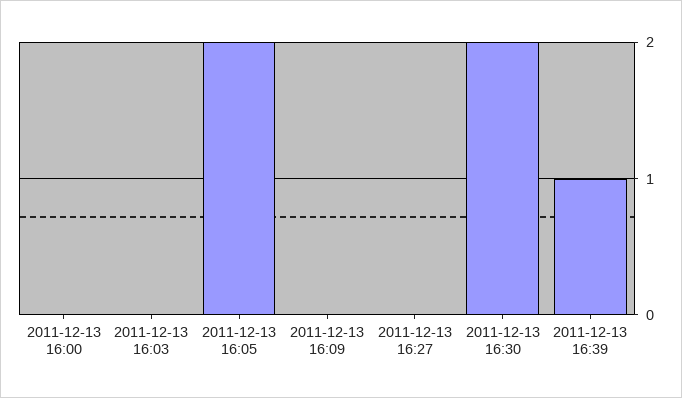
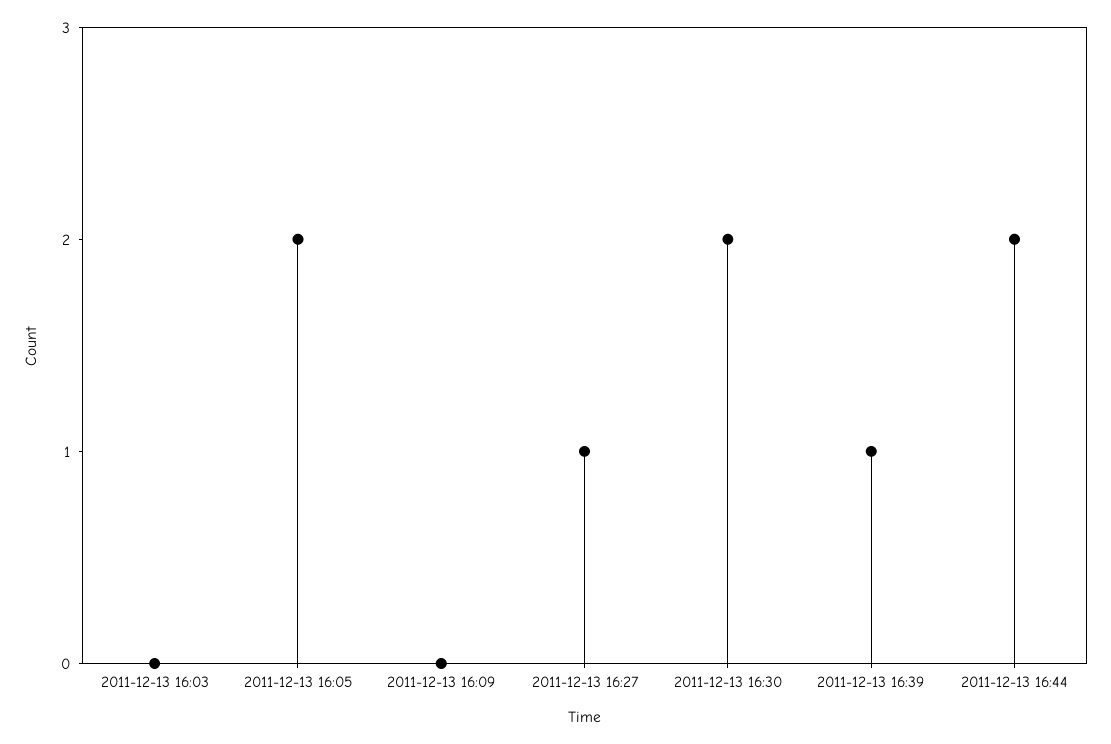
2011-12-13 16:00: 0 -> none
2011-12-13 16:27: 0 -> 1
2011-12-13 16:44: none -> 2

